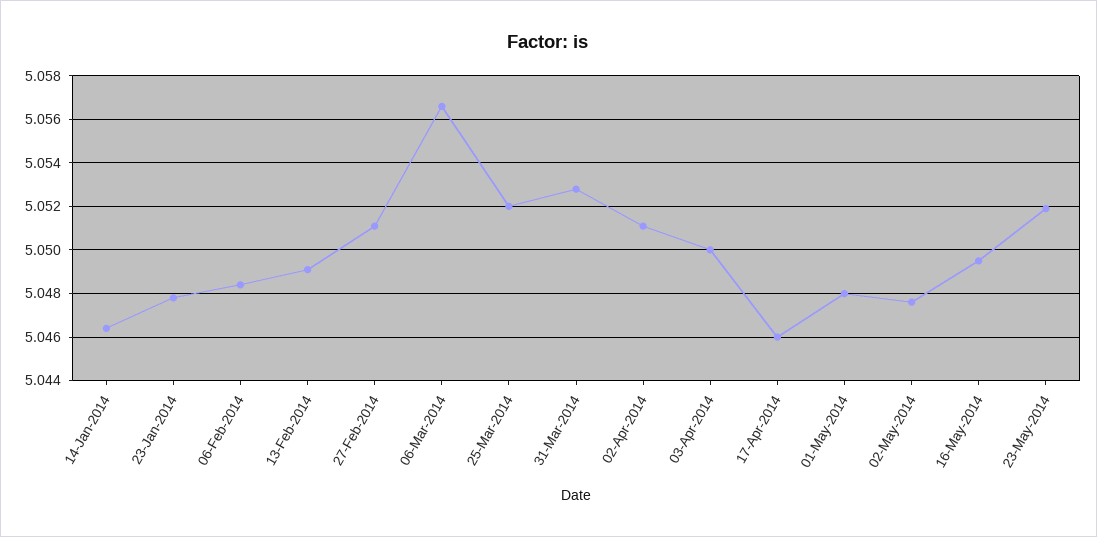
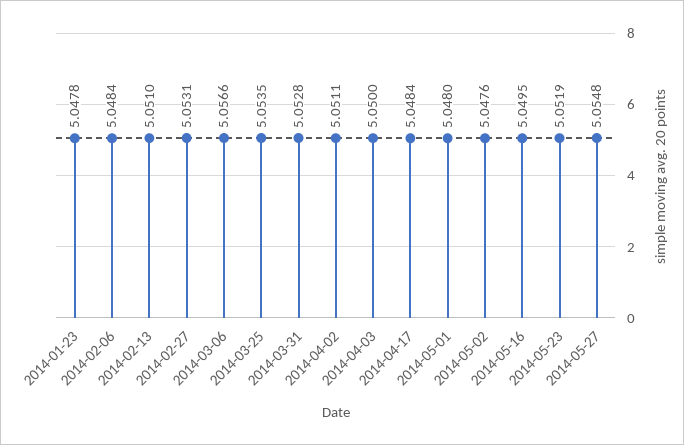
14-Jan-2014: 5.0465 -> none
13-Feb-2014: 5.049 -> 5.051
27-Feb-2014: 5.051 -> 5.0531
25-Mar-2014: 5.052 -> 5.0535
17-Apr-2014: 5.046 -> 5.0484
2014-05-27: none -> 5.0548

